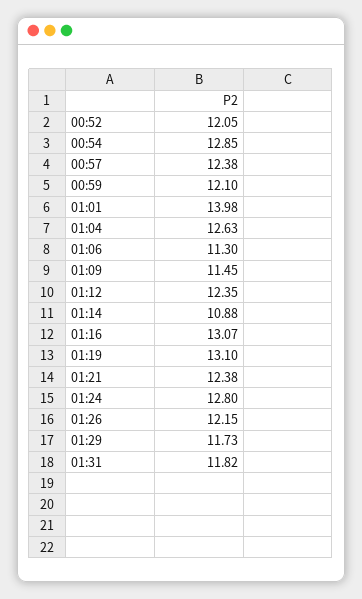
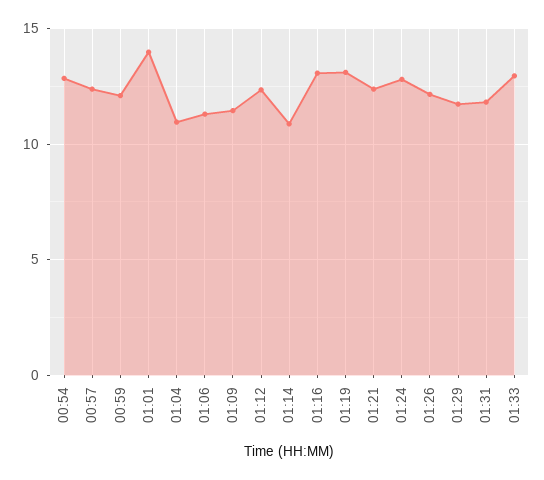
00:52: 12.05 -> none
01:04: 12.63 -> 11
01:33: none -> 13

